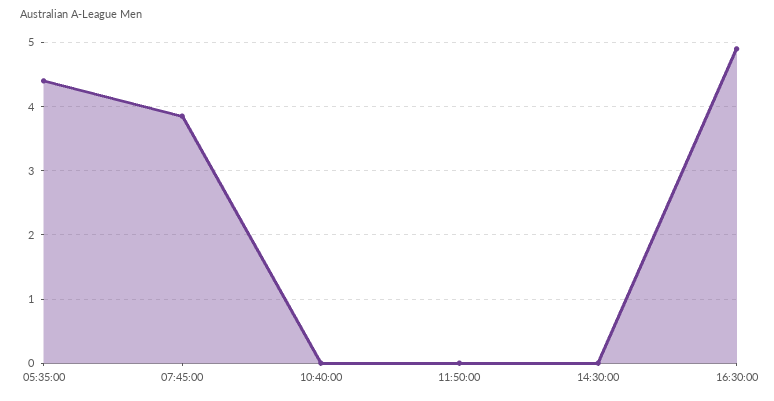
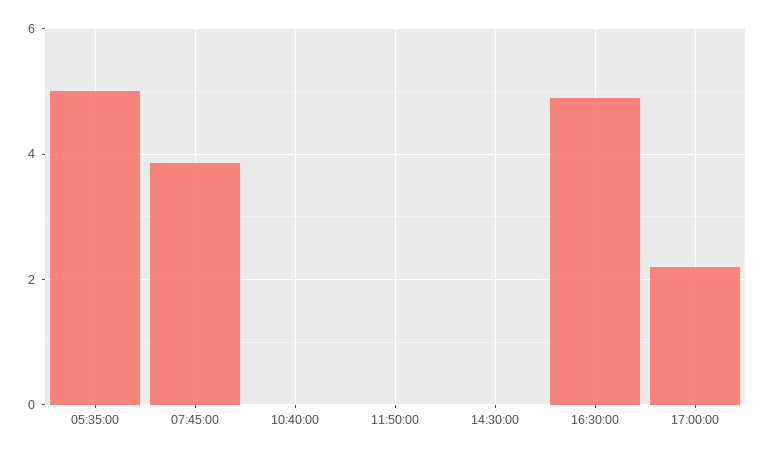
05:35:00: 4.4 -> 5
17:00:00: none -> 2.2

